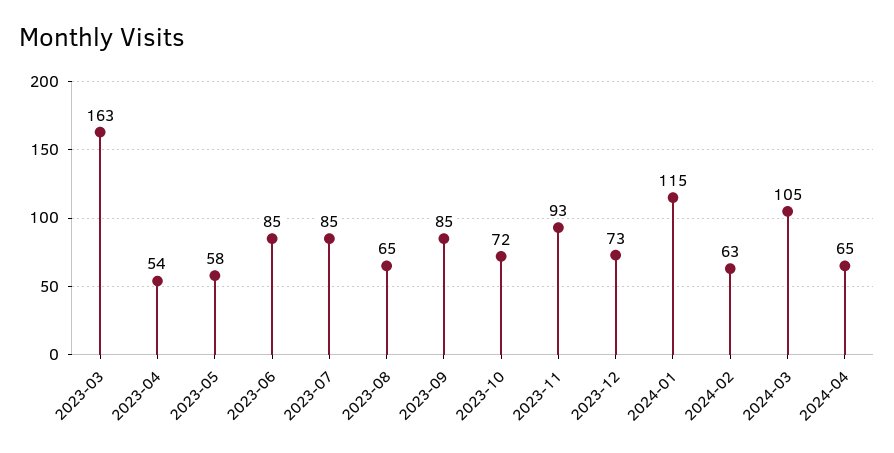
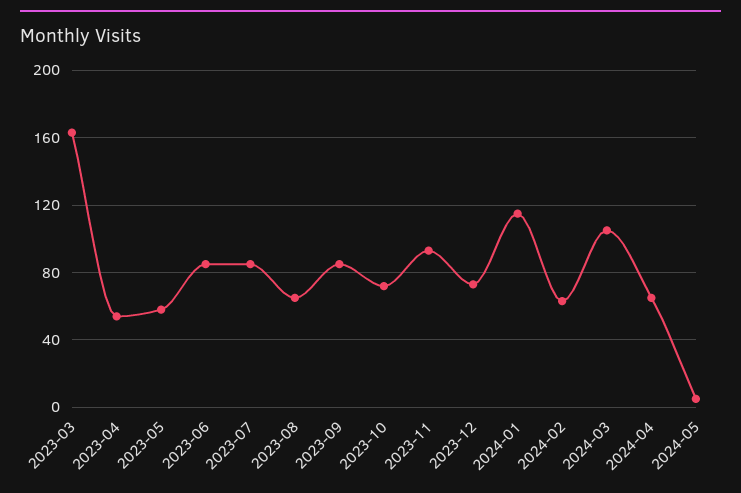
2024-05: none -> 5

